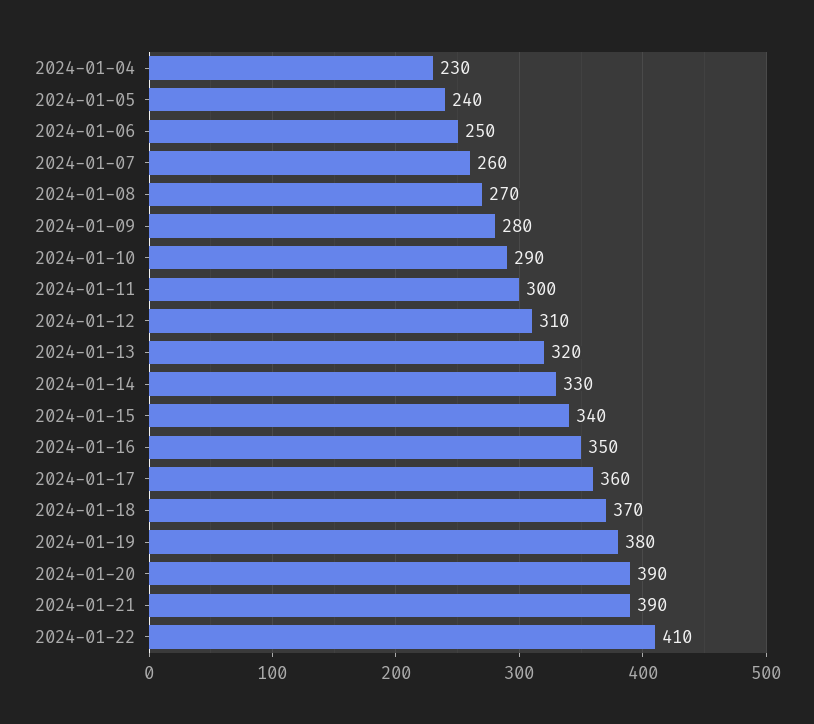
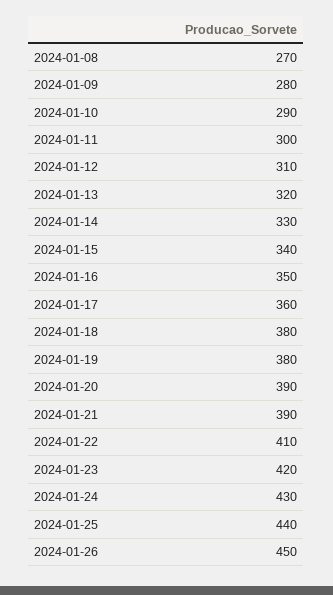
2024-01-04: 230 -> none
2024-01-05: 240 -> none
2024-01-06: 250 -> none
2024-01-07: 260 -> none
2024-01-18: 370 -> 380
2024-01-23: none -> 420
2024-01-24: none -> 430
2024-01-25: none -> 440
2024-01-26: none -> 450

